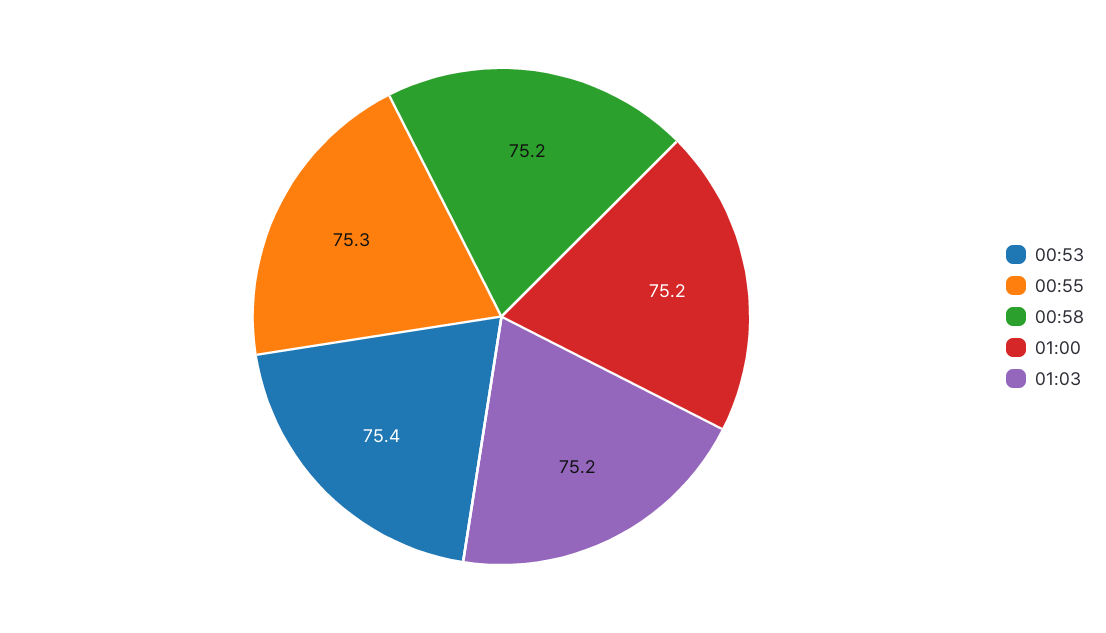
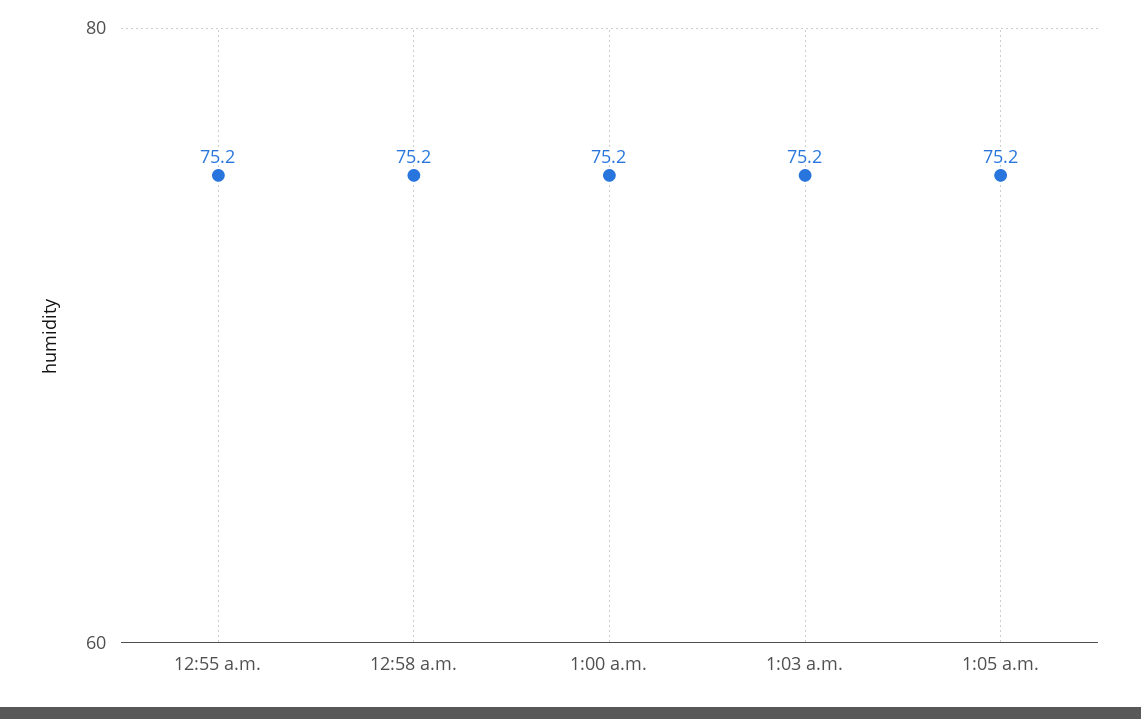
00:53: 75.4 -> none
00:55: 75.3 -> 75.2
1:05 a.m.: none -> 75.2

